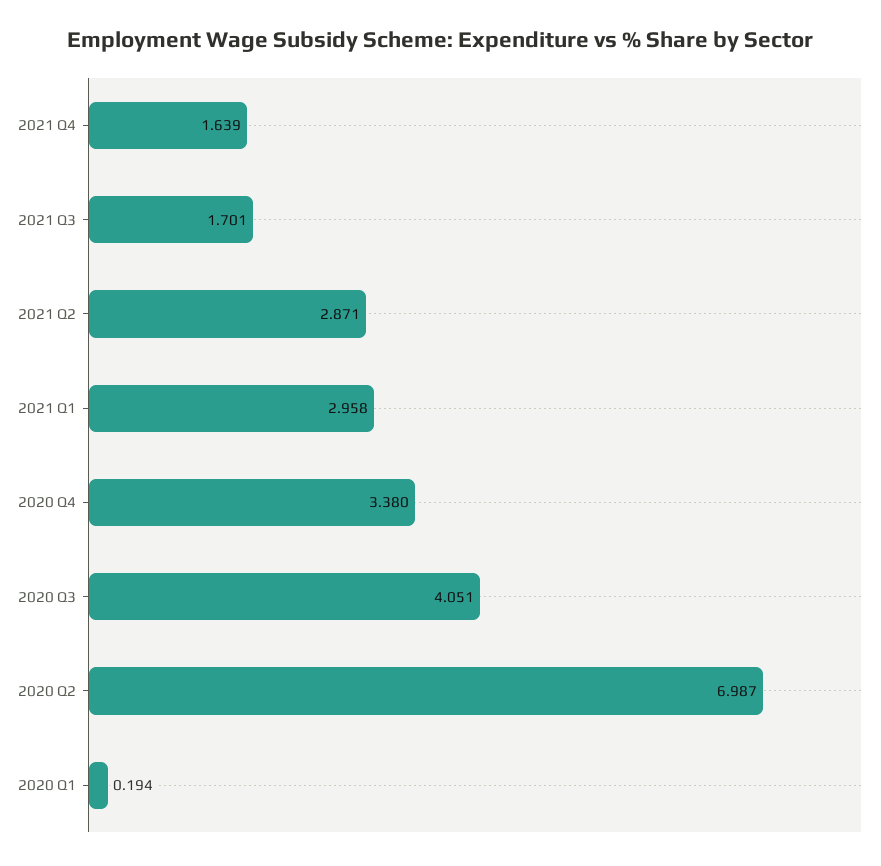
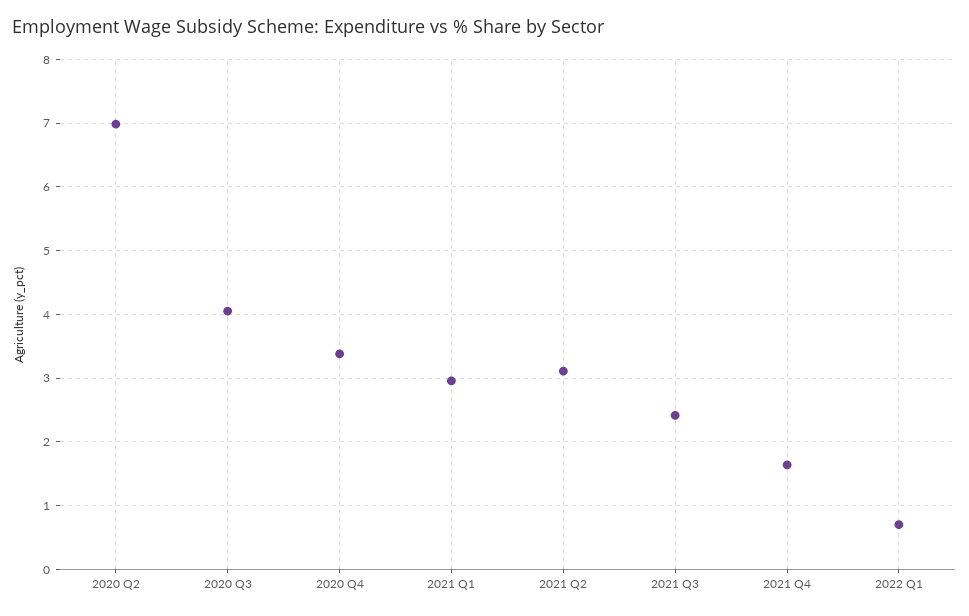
2021 Q3: 1.701 -> 2.4
2021 Q2: 2.871 -> 3.1
2020 Q1: 0.194 -> none
2022 Q1: none -> 0.7

